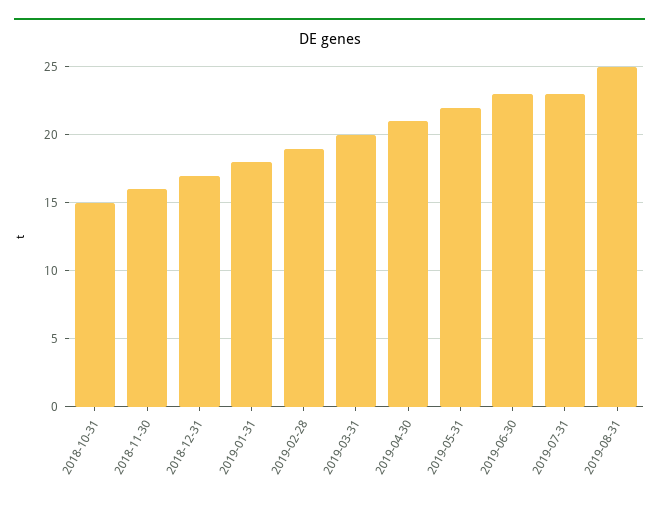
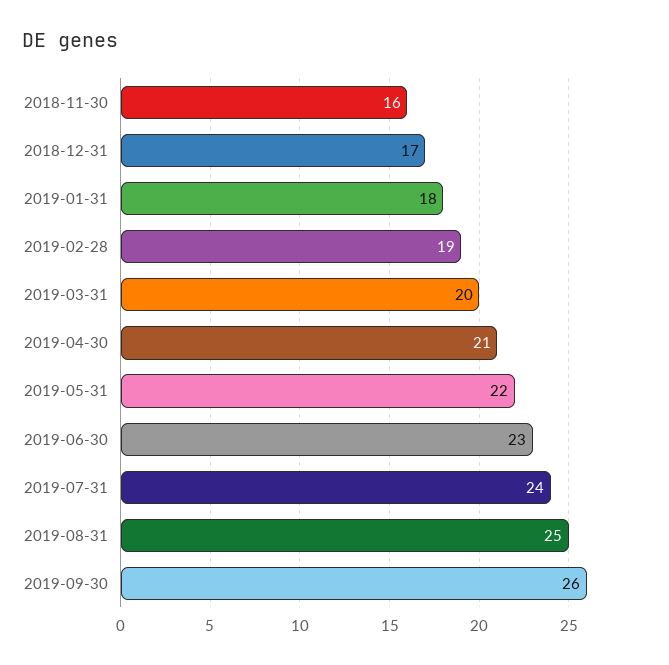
2018-10-31: 15 -> none
2019-07-31: 23 -> 24
2019-09-30: none -> 26

